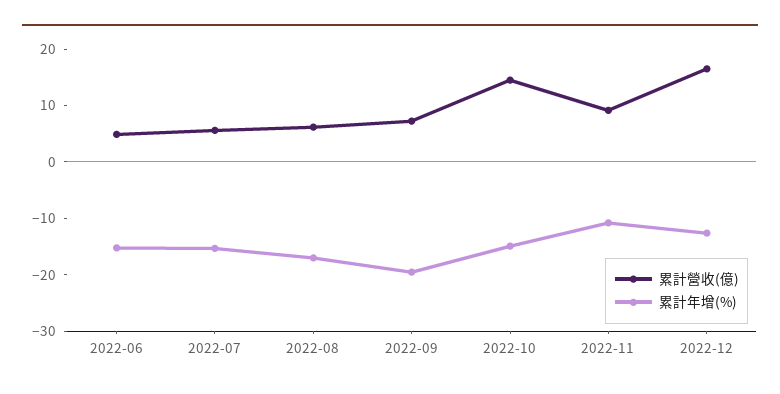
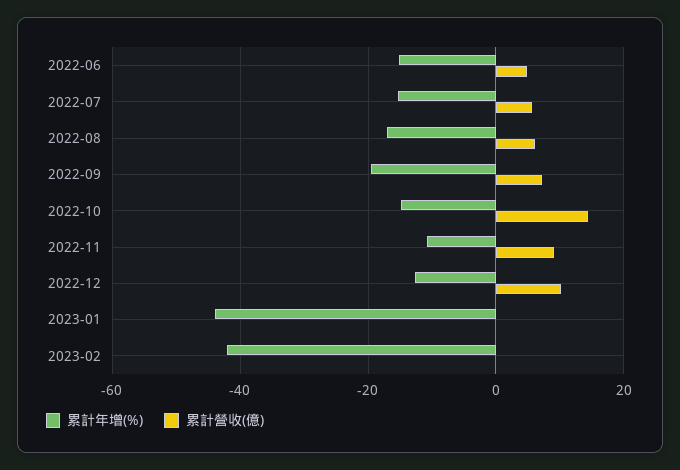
累計營收(億), 2022-12: 16 -> 10
累計年增(%), 2023-01: none -> -44
累計營收(億), 2023-01: none -> 0
累計年增(%), 2023-02: none -> -42
累計營收(億), 2023-02: none -> 0

